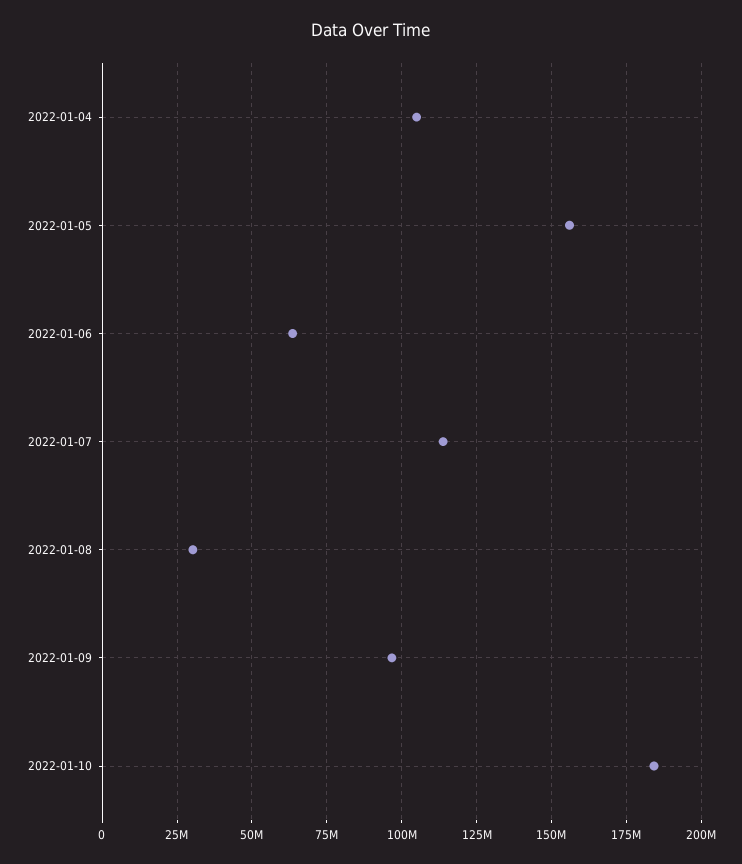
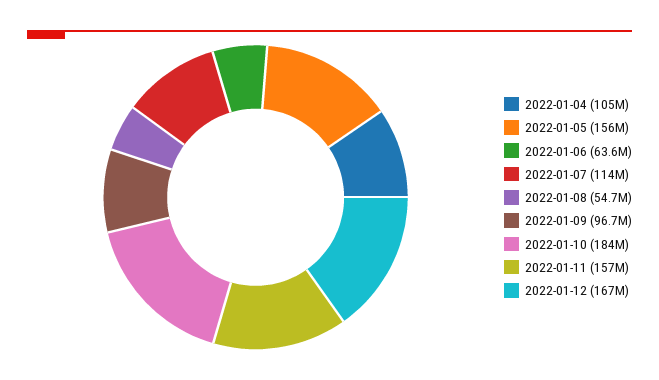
2022-01-08: 30000000 -> 54700000
2022-01-11: none -> 157000000
2022-01-12: none -> 167000000

